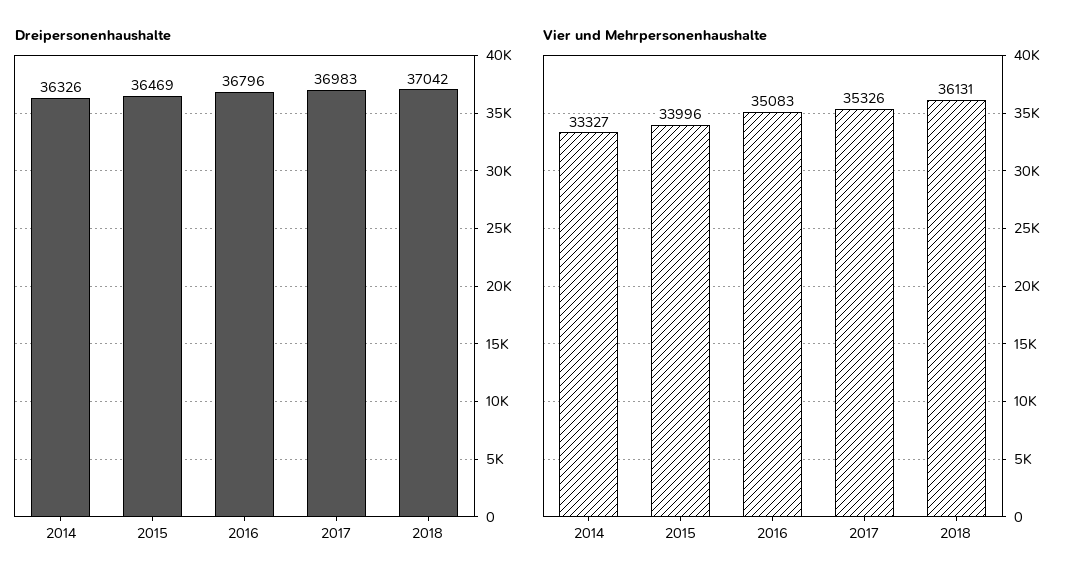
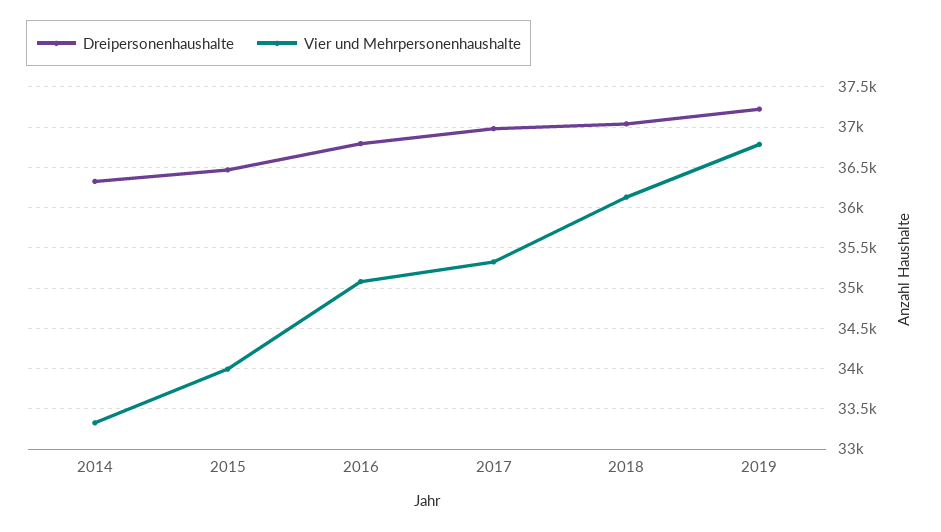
Dreipersonenhaushalte, 2019: none -> 37200
Vier und Mehrpersonenhaushalte, 2019: none -> 36800

